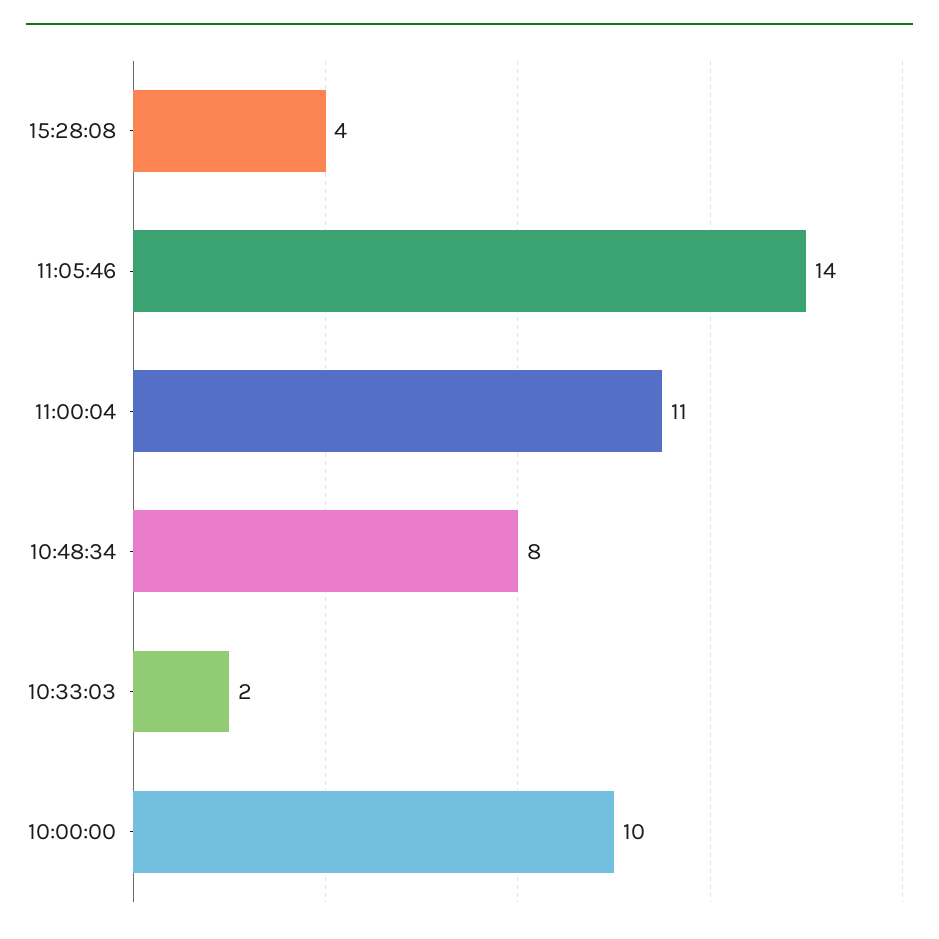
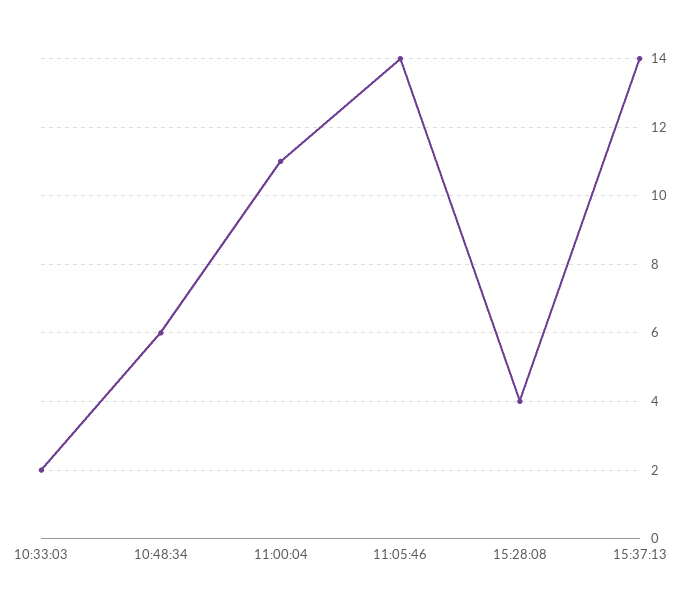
10:48:34: 8 -> 6
10:00:00: 10 -> none
15:37:13: none -> 14

